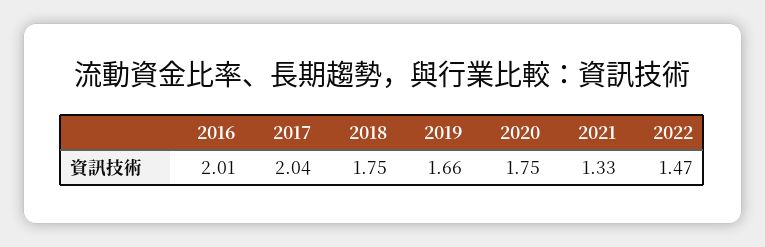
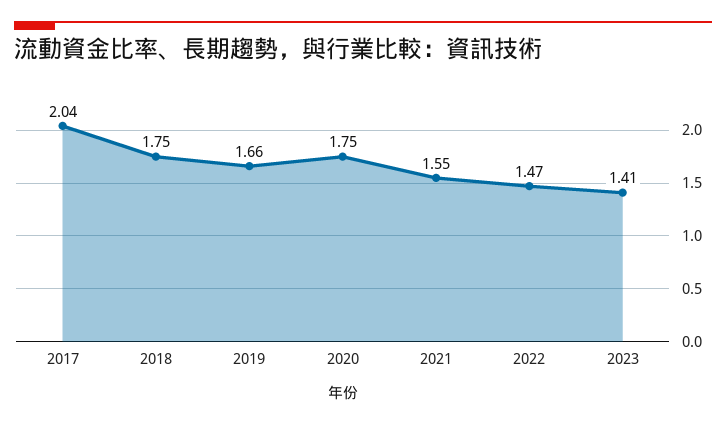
2016: 2.01 -> none
2021: 1.33 -> 1.55
2023: none -> 1.41

